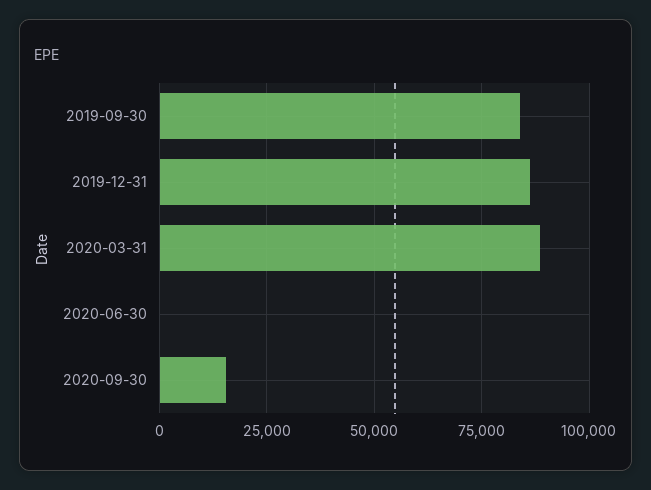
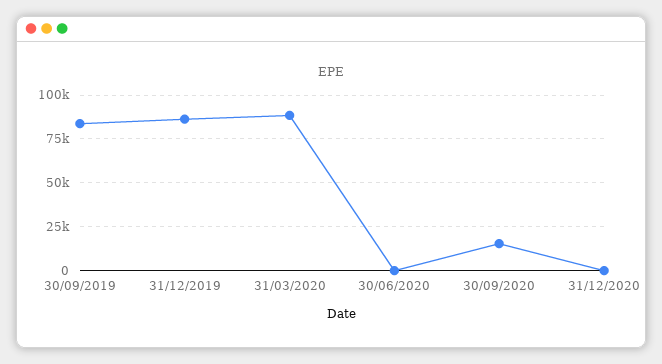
31/12/2020: none -> 0

